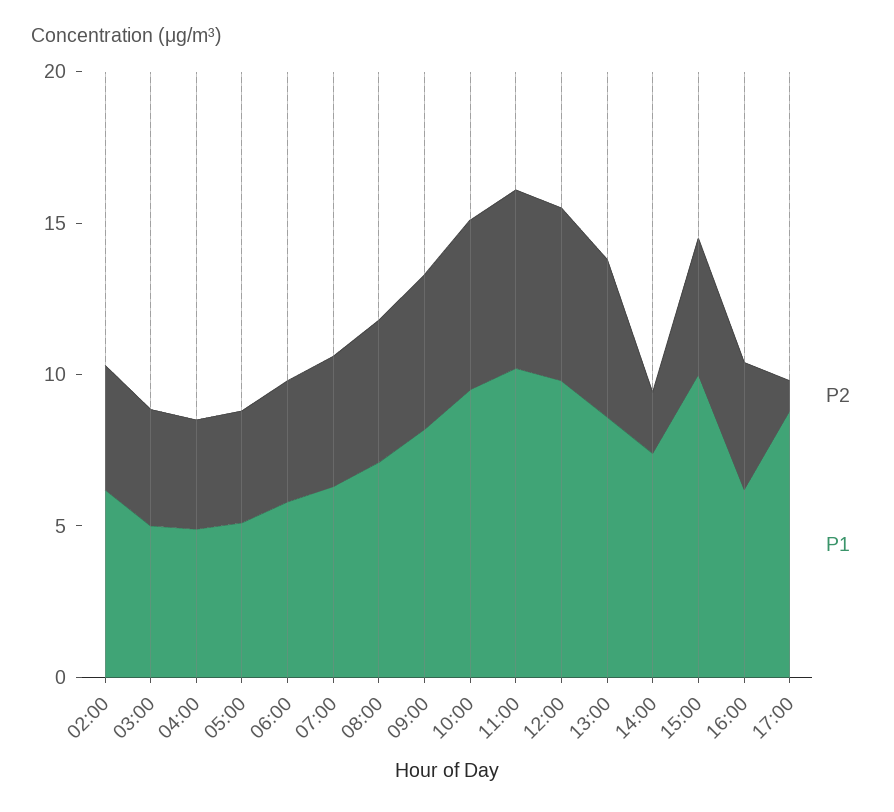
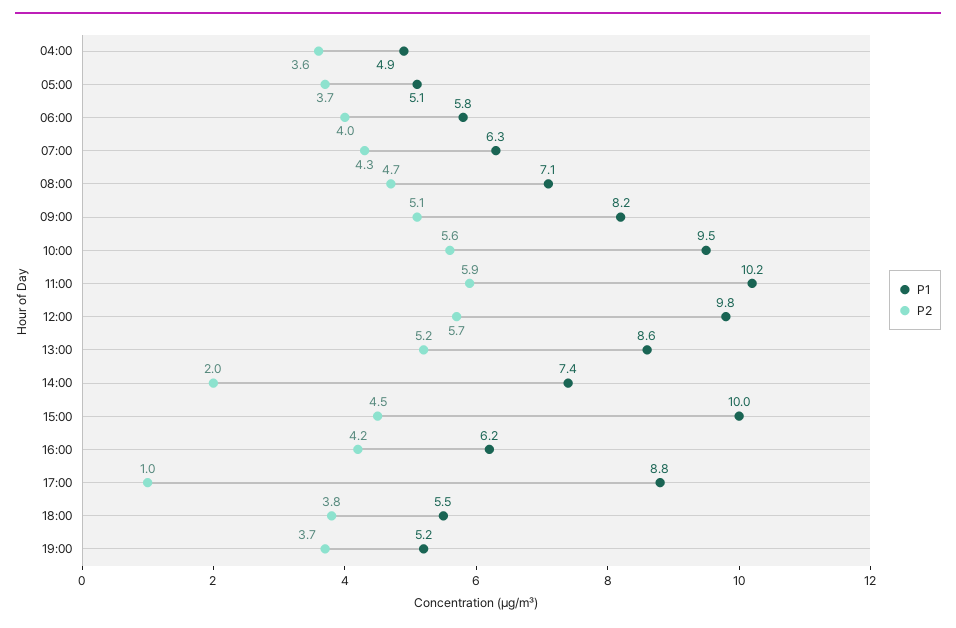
P2, 02:00: 4 -> none
P1, 02:00: 6 -> none
P2, 03:00: 4 -> none
P1, 03:00: 5 -> none
P1, 18:00: none -> 5.5
P2, 18:00: none -> 3.8
P1, 19:00: none -> 5.2
P2, 19:00: none -> 3.7

